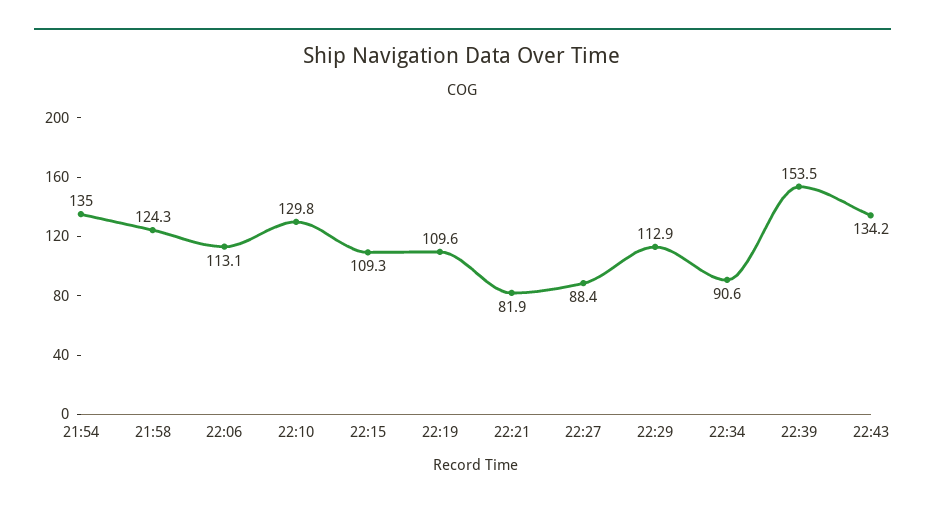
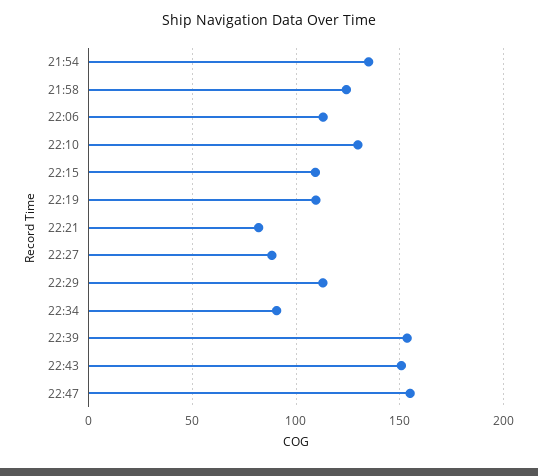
22:43: 134.2 -> 150
22:47: none -> 155

